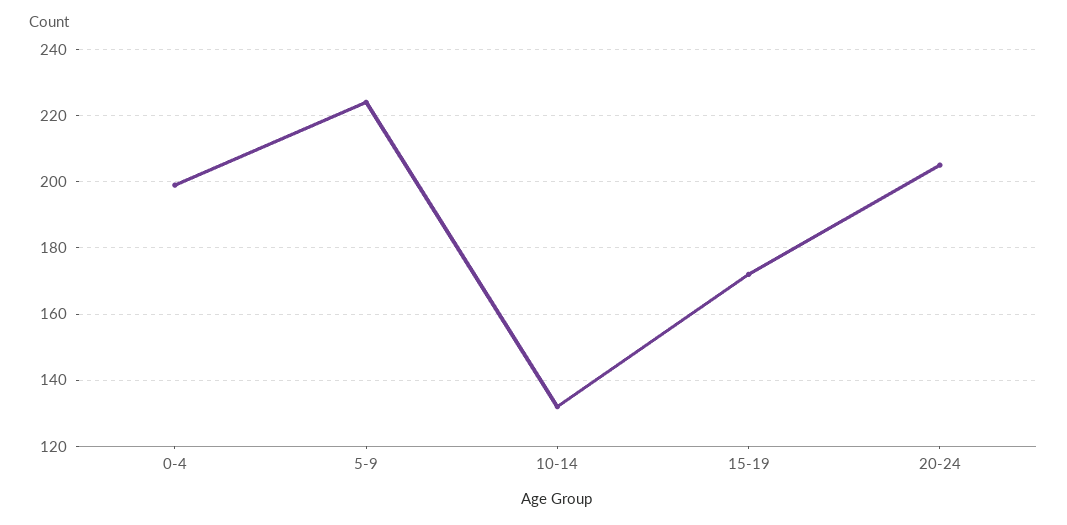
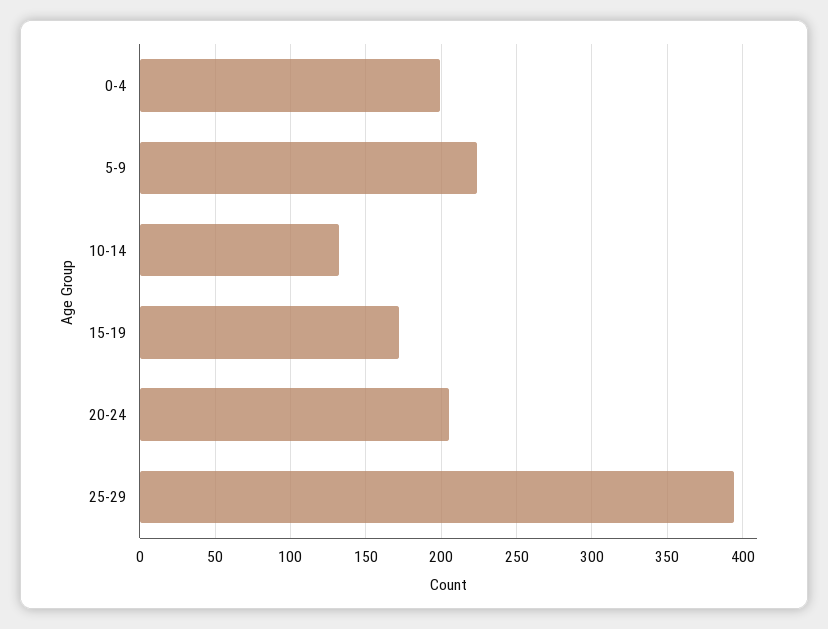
25-29: none -> 395

